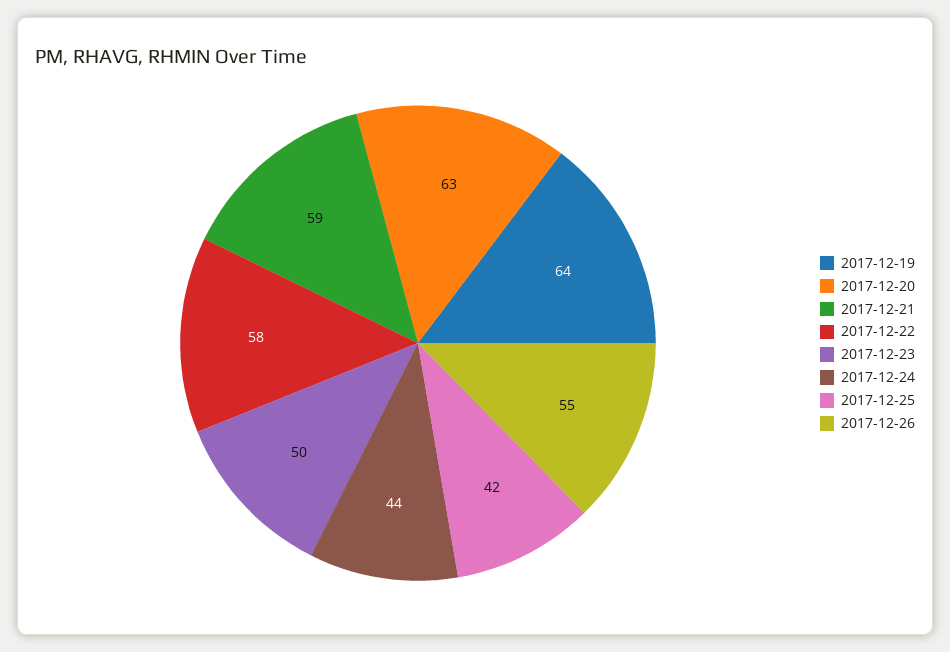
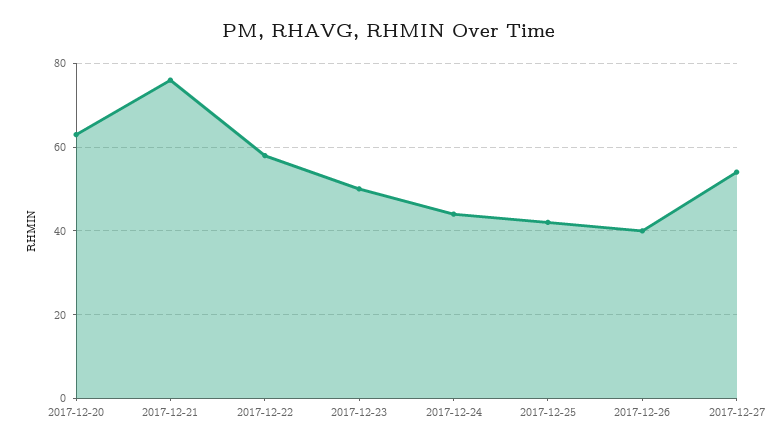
2017-12-19: 64 -> none
2017-12-21: 59 -> 75
2017-12-26: 55 -> 40
2017-12-27: none -> 55

